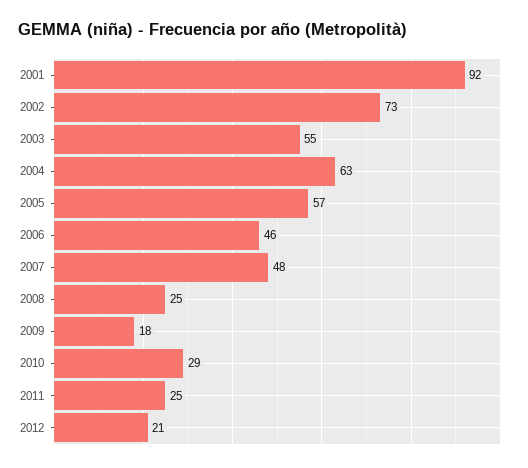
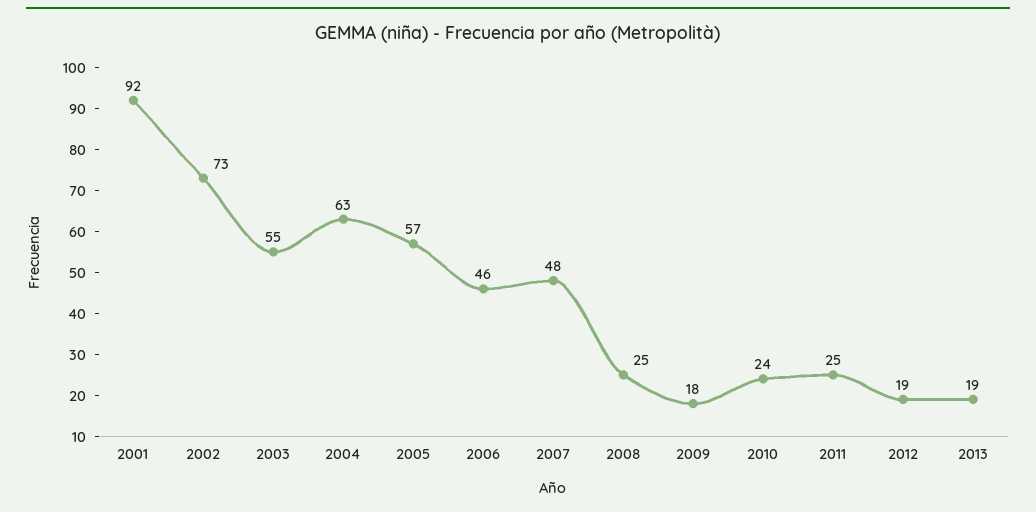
2010: 29 -> 24
2012: 21 -> 19
2013: none -> 19

